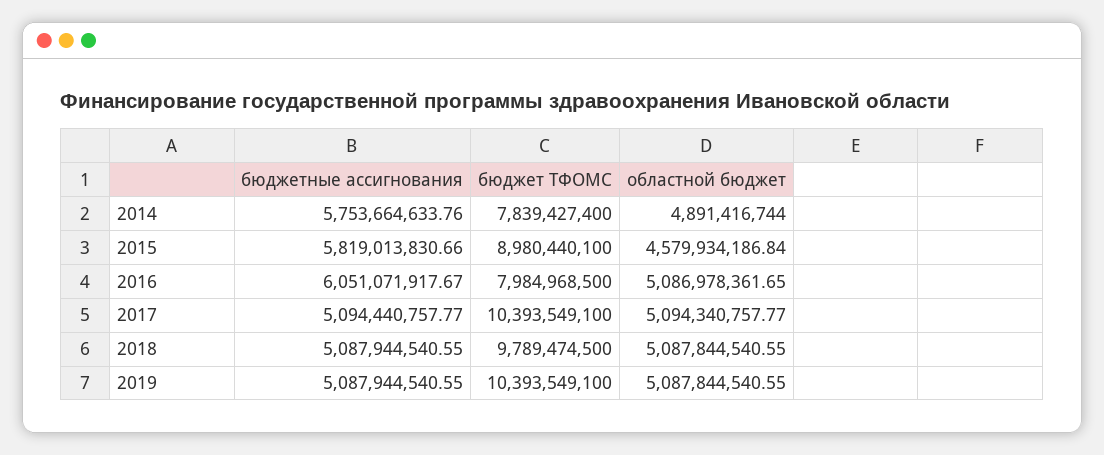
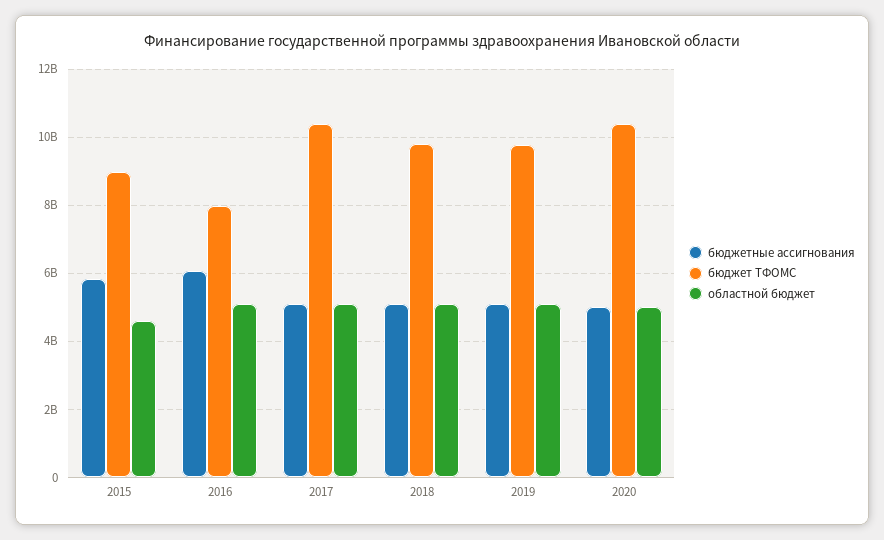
бюджетные ассигнования, 2014: 5753664633.76 -> none
бюджет ТФОМС, 2014: 7839427400 -> none
областной бюджет, 2014: 4891416744 -> none
бюджет ТФОМС, 2019: 10393549100 -> 9800000000
бюджетные ассигнования, 2020: none -> 5000000000
бюджет ТФОМС, 2020: none -> 10400000000
областной бюджет, 2020: none -> 5000000000

